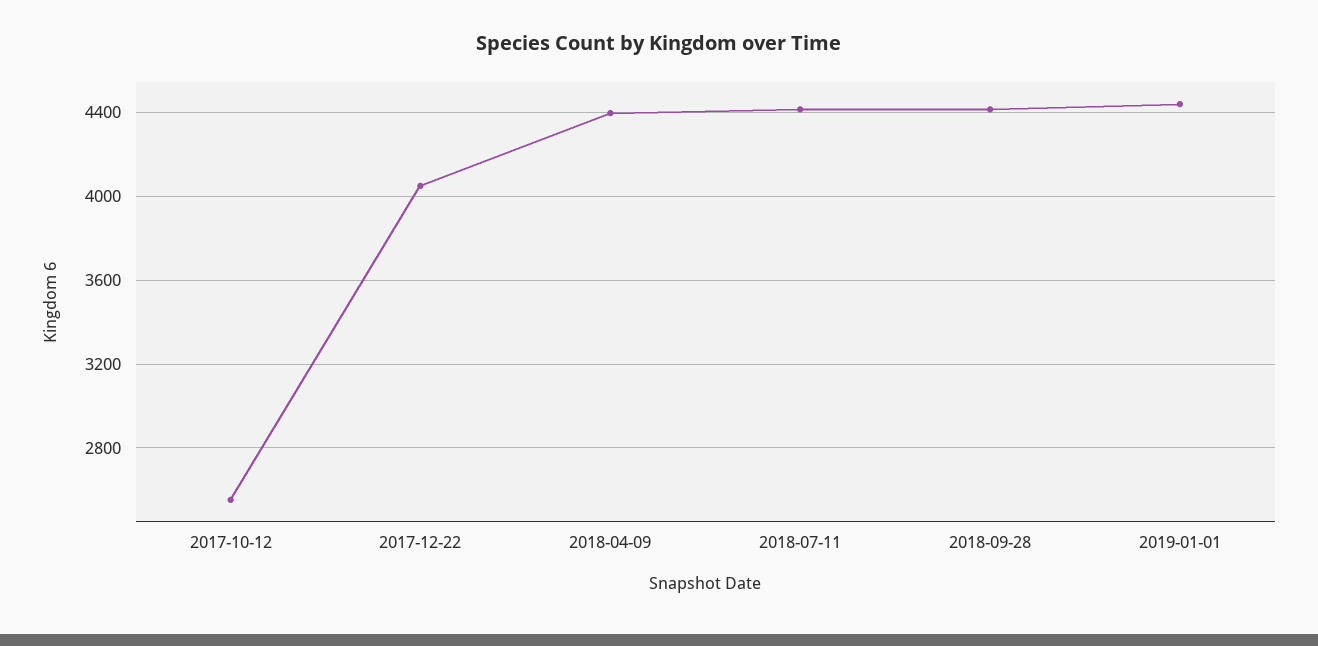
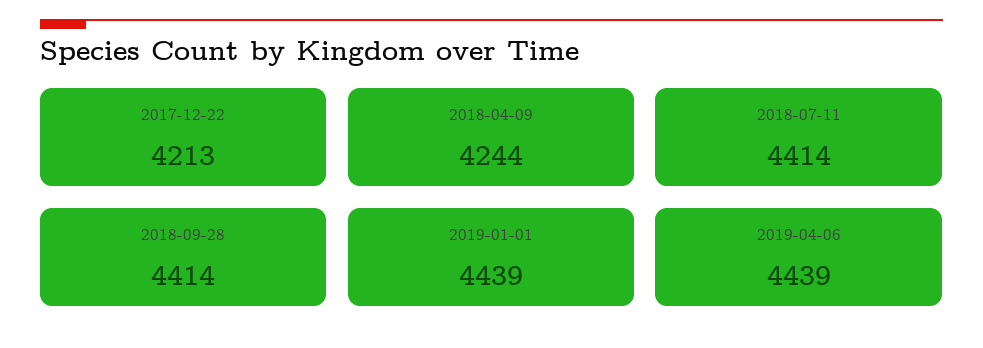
2017-10-12: 2550 -> none
2017-12-22: 4050 -> 4213
2018-04-09: 4400 -> 4244
2019-04-06: none -> 4439

